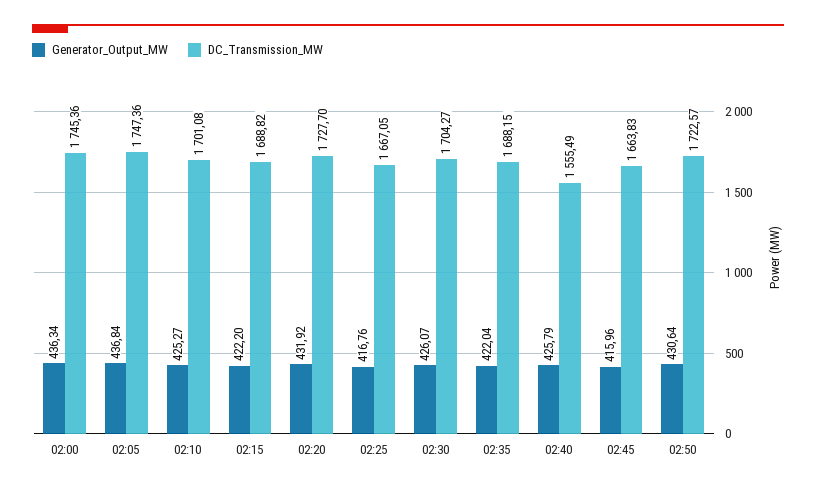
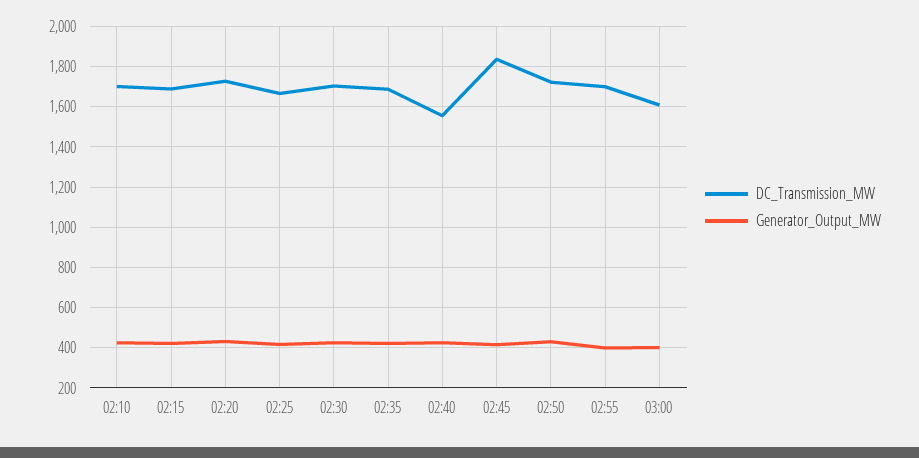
Generator_Output_MW, 02:00: 436.34 -> none
DC_Transmission_MW, 02:00: 1745.36 -> none
Generator_Output_MW, 02:05: 436.84 -> none
DC_Transmission_MW, 02:05: 1747.36 -> none
DC_Transmission_MW, 02:45: 1663.83 -> 1850
DC_Transmission_MW, 02:55: none -> 1700
Generator_Output_MW, 02:55: none -> 400
DC_Transmission_MW, 03:00: none -> 1600
Generator_Output_MW, 03:00: none -> 400

